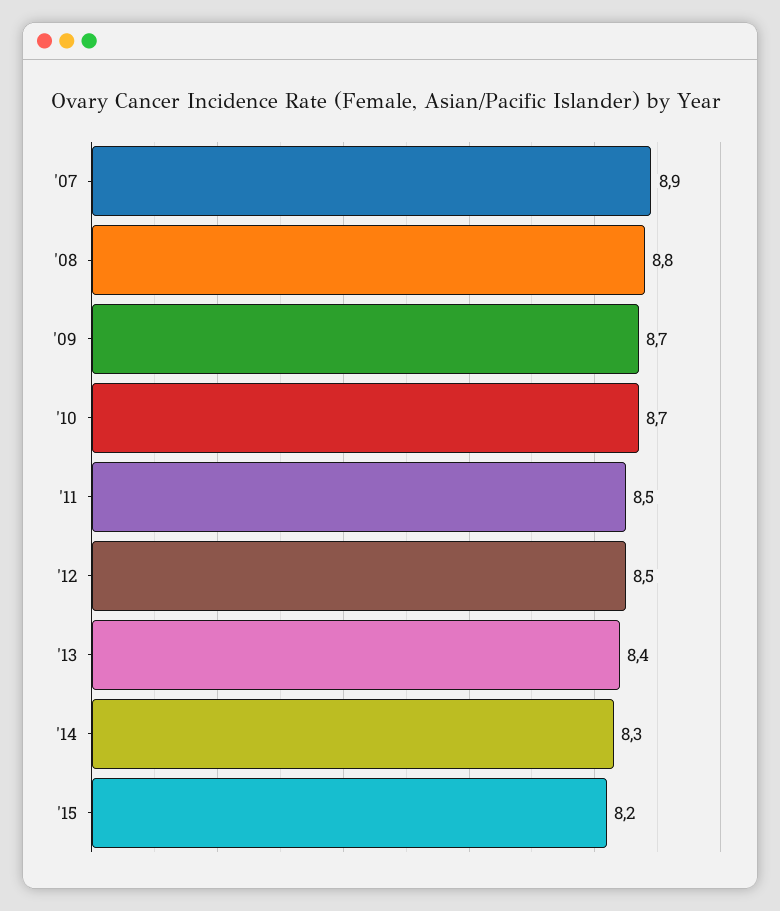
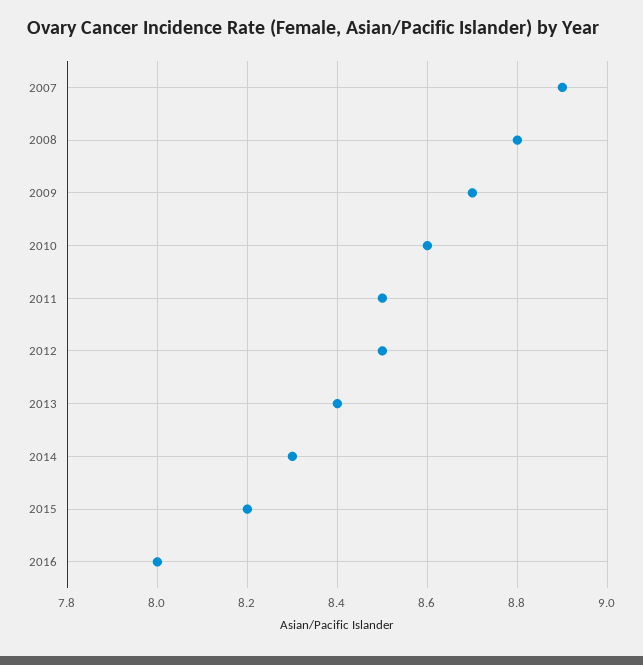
'10: 8.7 -> 8.6
2016: none -> 8

